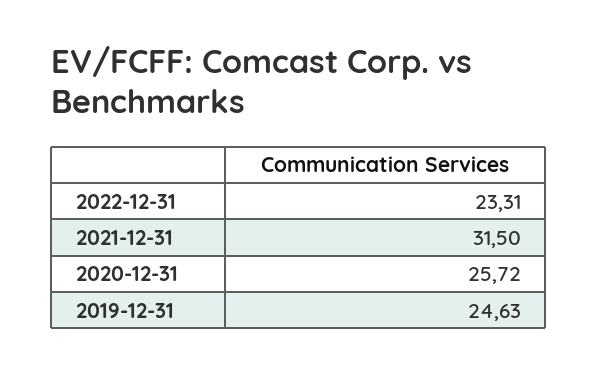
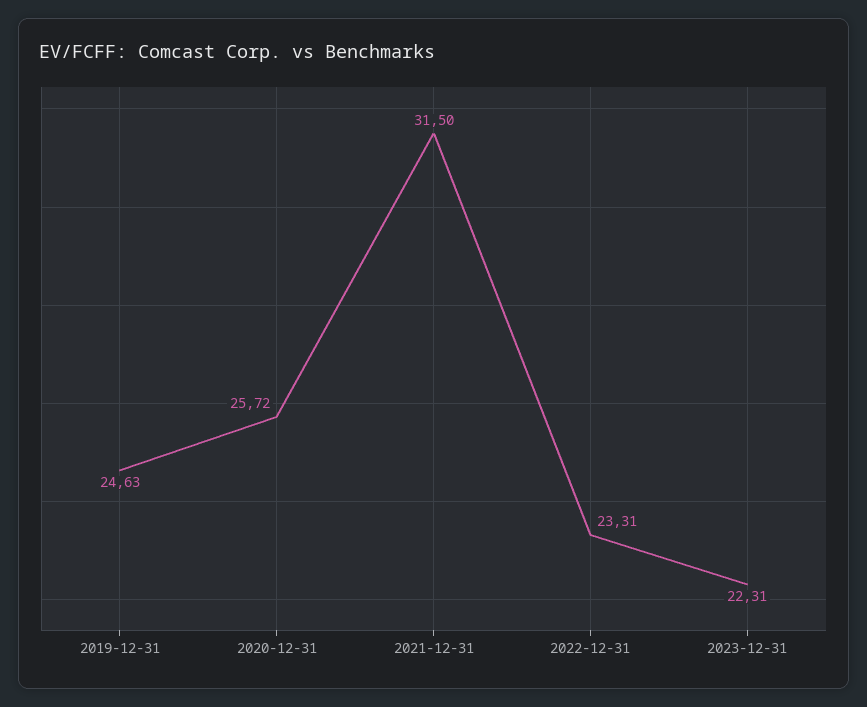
2023-12-31: none -> 22.31

